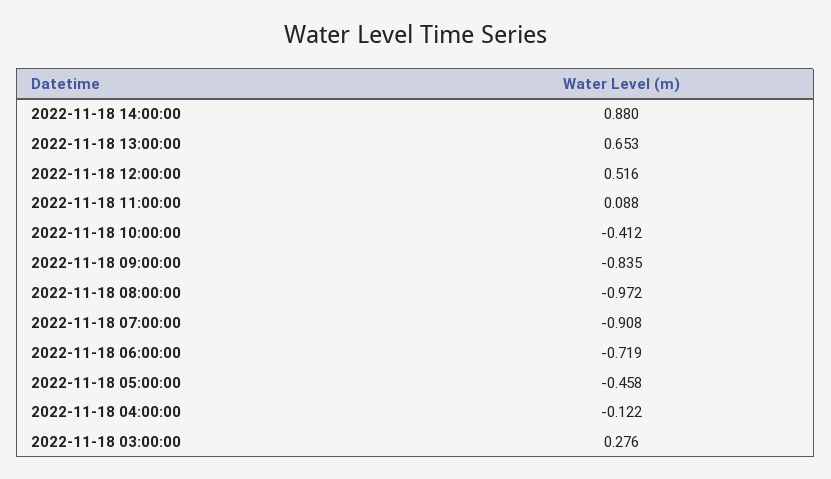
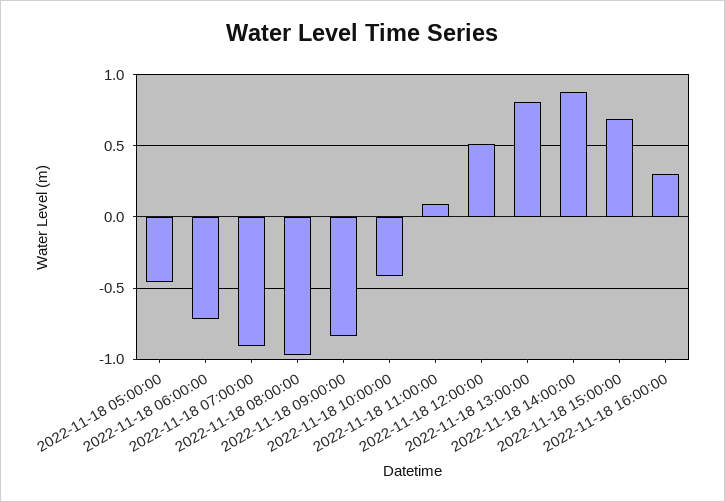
2022-11-18 13:00:00: 0.653 -> 0.8
2022-11-18 04:00:00: -0.122 -> none
2022-11-18 03:00:00: 0.276 -> none
2022-11-18 15:00:00: none -> 0.7
2022-11-18 16:00:00: none -> 0.3

